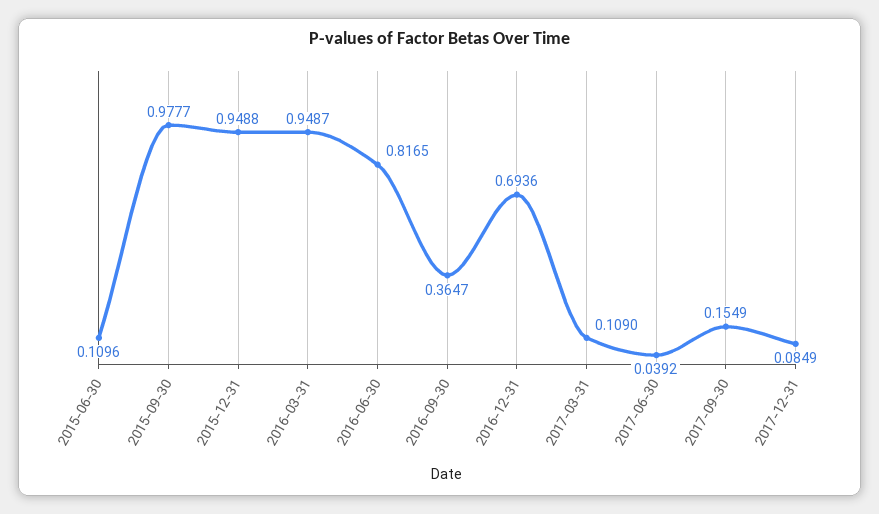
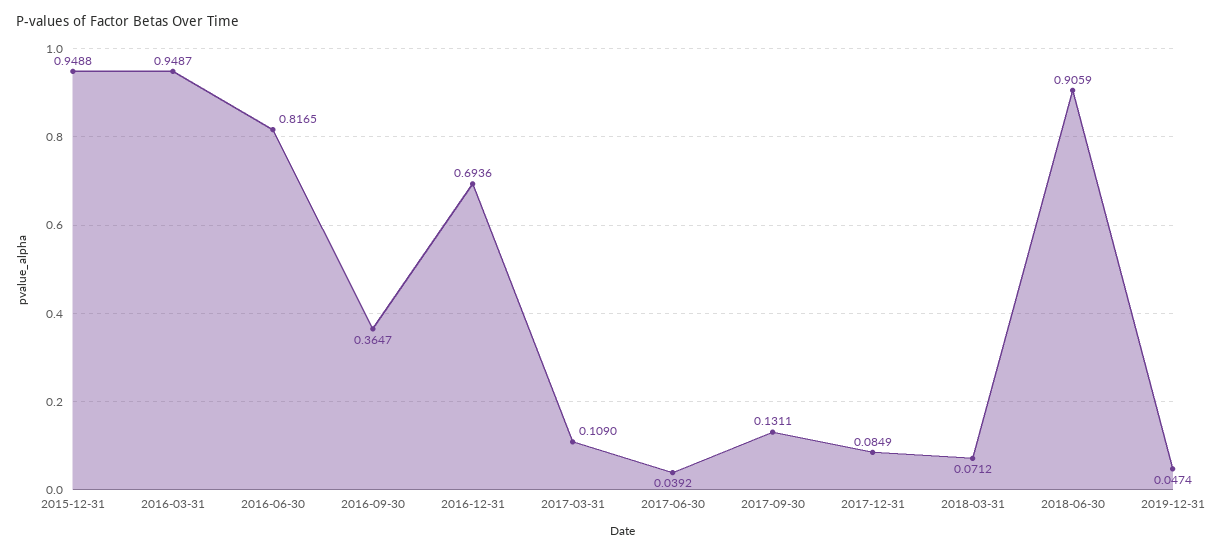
2015-06-30: 0.1096 -> none
2015-09-30: 0.9777 -> none
2017-09-30: 0.1549 -> 0.1311
2018-03-31: none -> 0.0712
2018-06-30: none -> 0.9059
2019-12-31: none -> 0.0474

